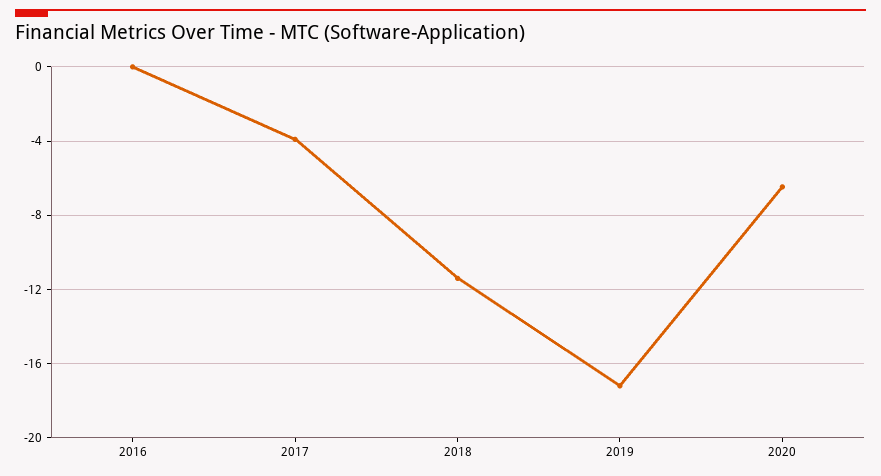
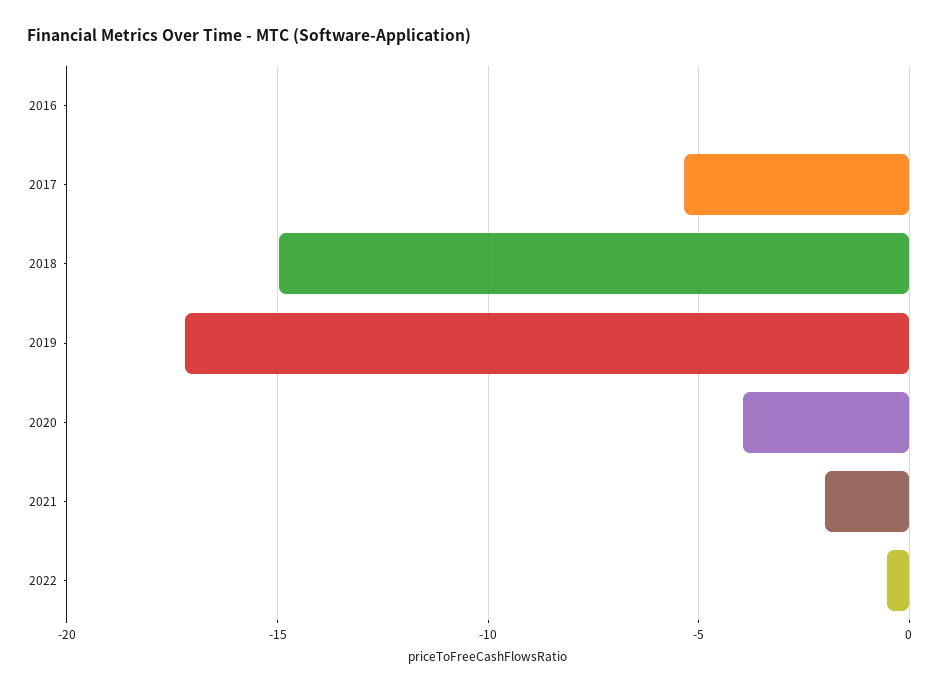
2017: -4 -> -5.5
2018: -11.5 -> -15
2020: -6.5 -> -4
2021: none -> -2
2022: none -> -0.5

